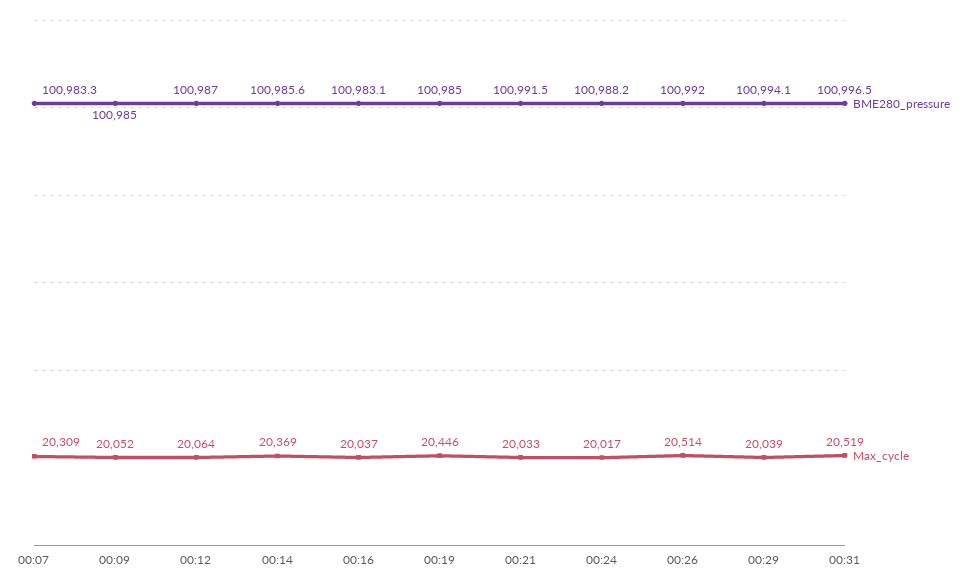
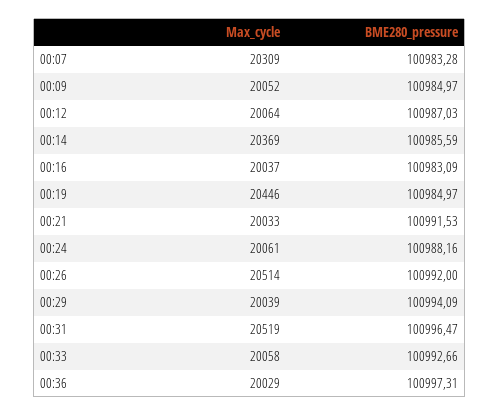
Max_cycle, 00:24: 20017 -> 20061
Max_cycle, 00:33: none -> 20058
BME280_pressure, 00:33: none -> 100992.66
Max_cycle, 00:36: none -> 20029
BME280_pressure, 00:36: none -> 100997.31

